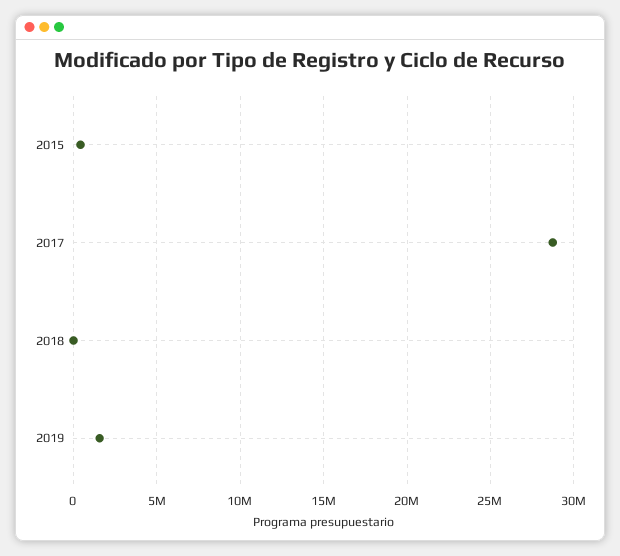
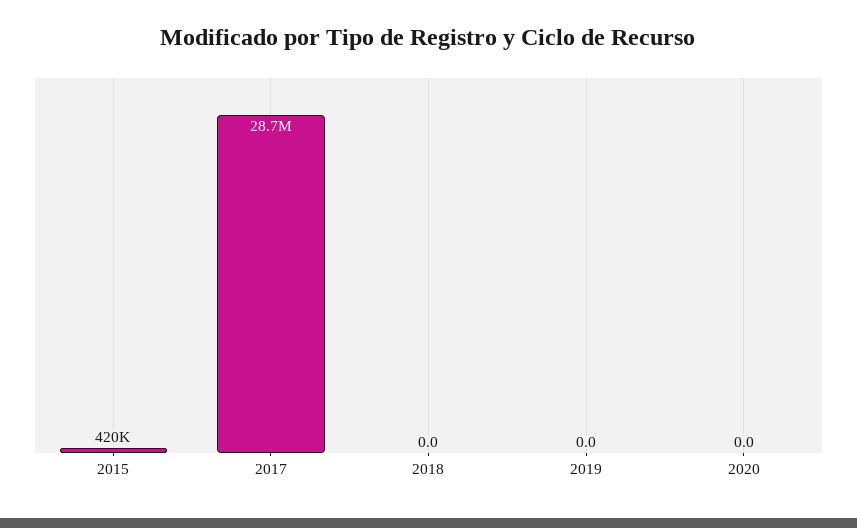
2019: 1500000 -> 0
2020: none -> 0

